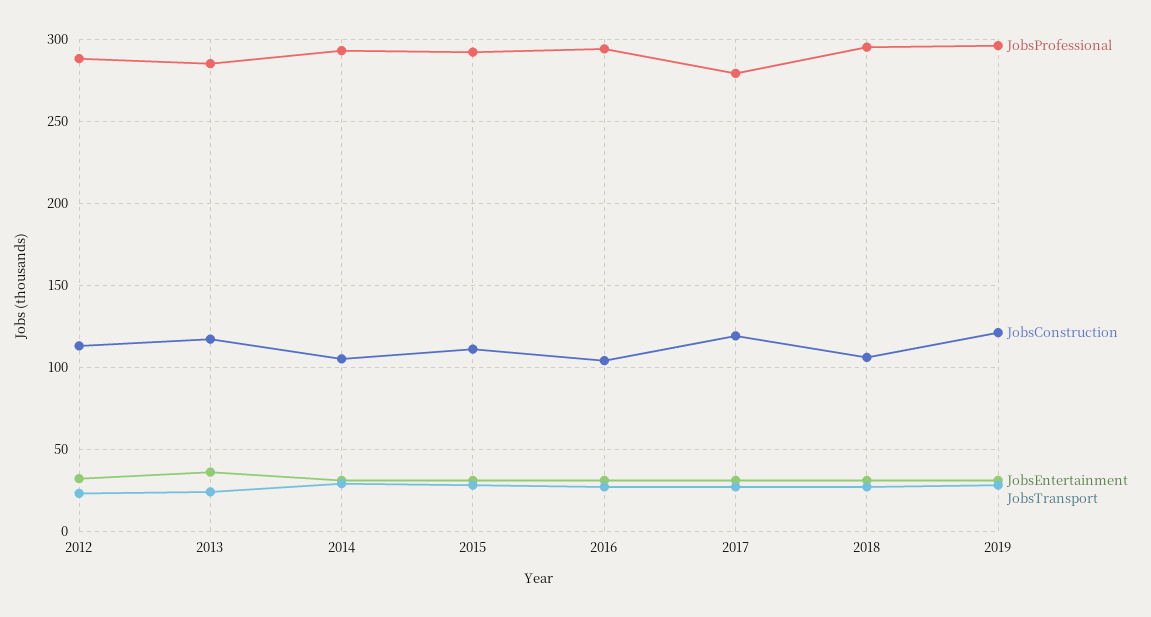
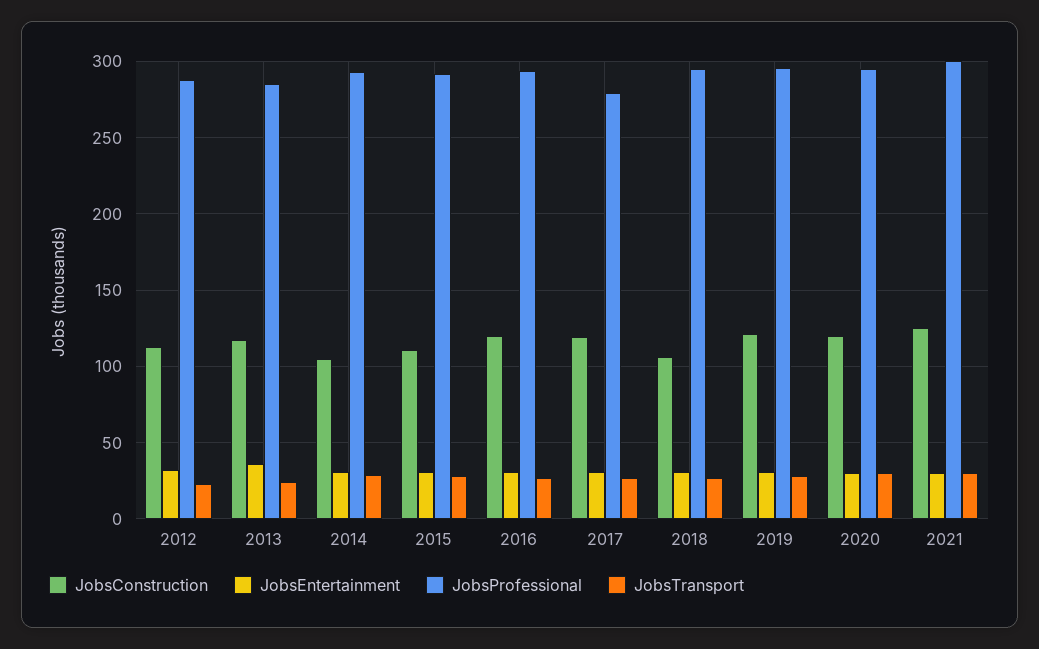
JobsConstruction, 2016: 105 -> 120
JobsConstruction, 2020: none -> 120
JobsEntertainment, 2020: none -> 30
JobsProfessional, 2020: none -> 295
JobsTransport, 2020: none -> 30
JobsConstruction, 2021: none -> 125
JobsEntertainment, 2021: none -> 30
JobsProfessional, 2021: none -> 300
JobsTransport, 2021: none -> 30

